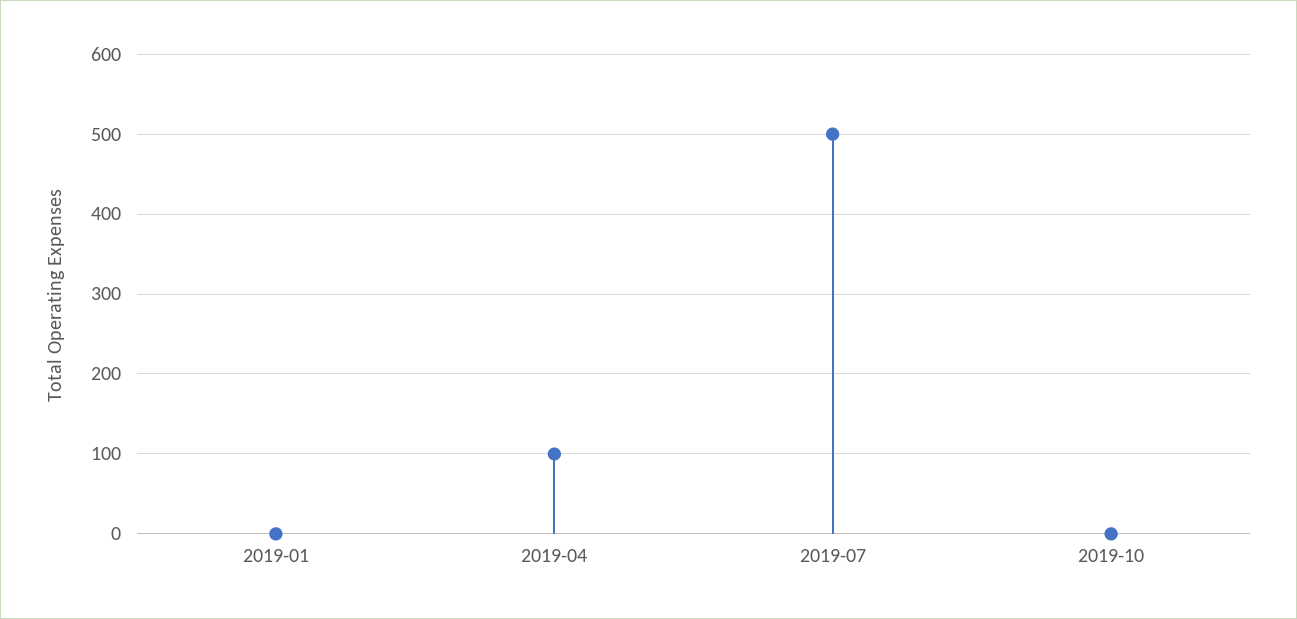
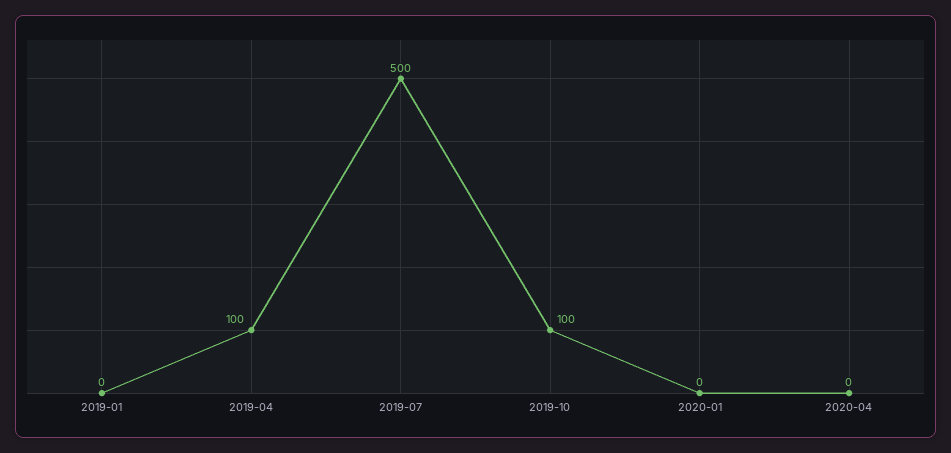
2019-10: 0 -> 100
2020-01: none -> 0
2020-04: none -> 0

